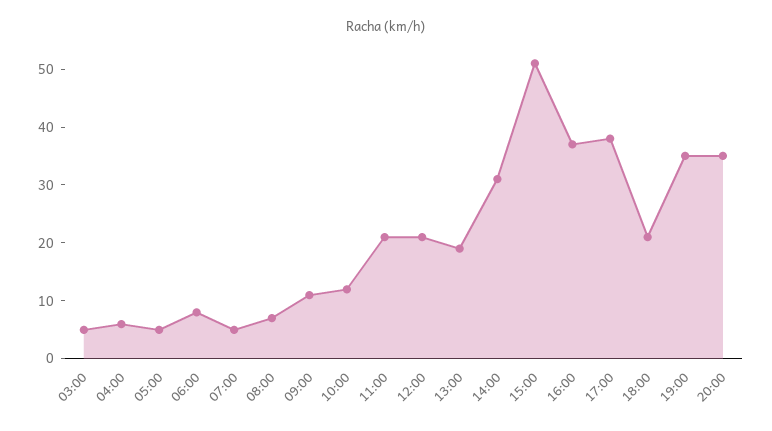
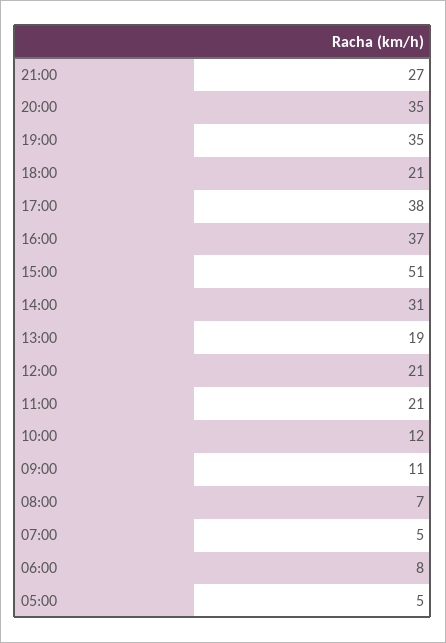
03:00: 5 -> none
04:00: 5 -> none
21:00: none -> 27

